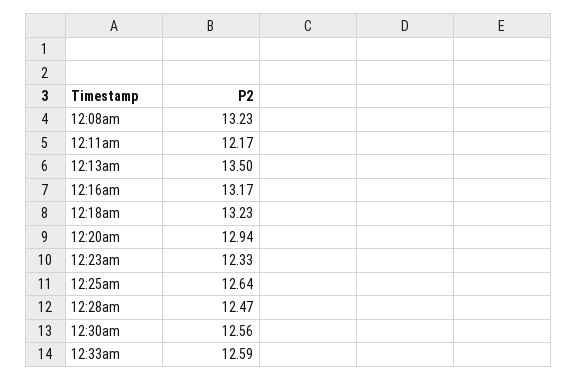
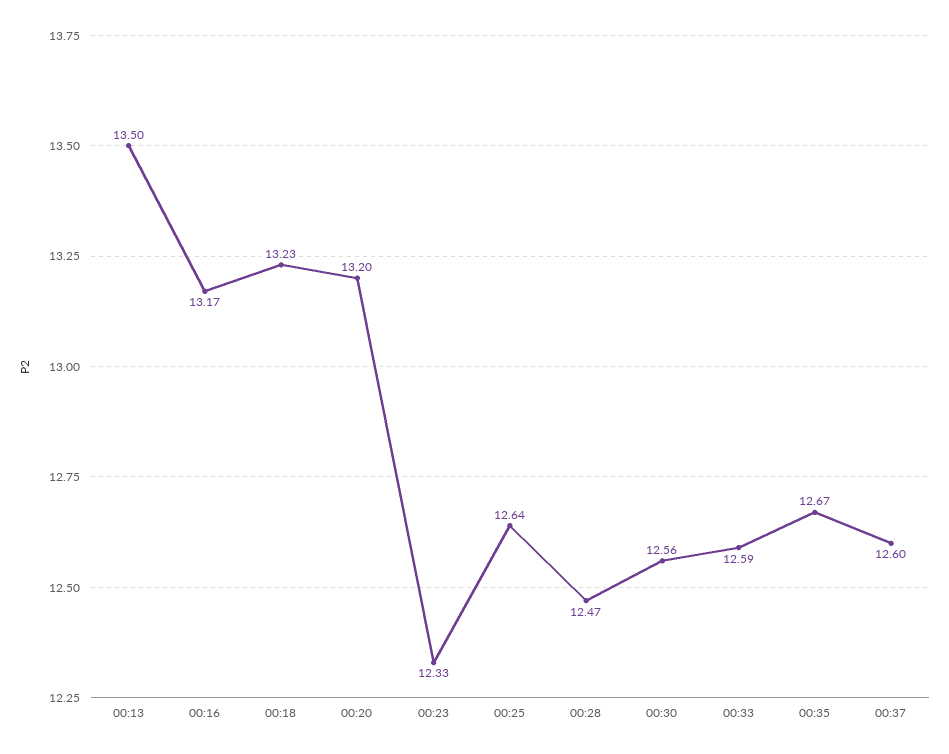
12:08am: 13.23 -> none
12:11am: 12.17 -> none
12:20am: 12.94 -> 13.2
00:35: none -> 12.67
00:37: none -> 12.6

